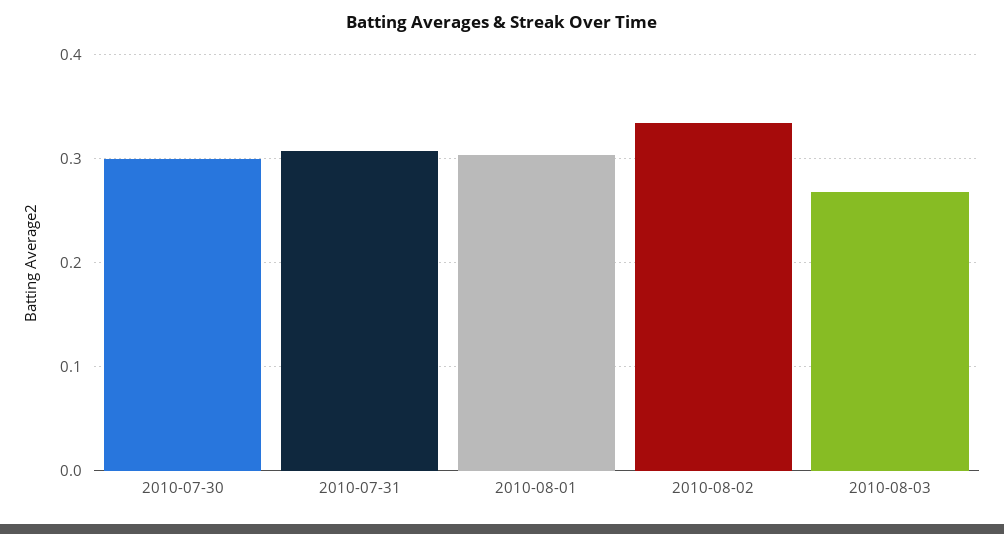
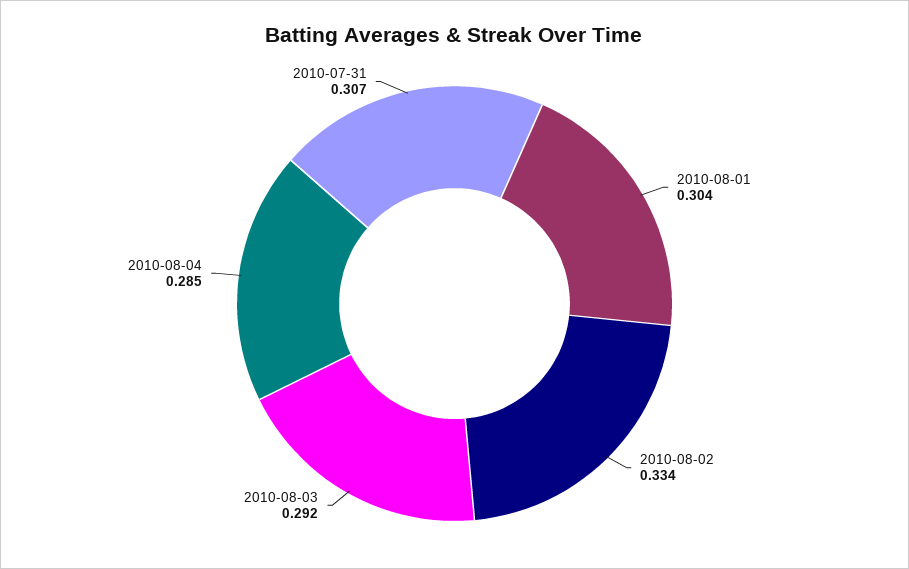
2010-07-30: 0.3 -> none
2010-08-03: 0.27 -> 0.292
2010-08-04: none -> 0.285

